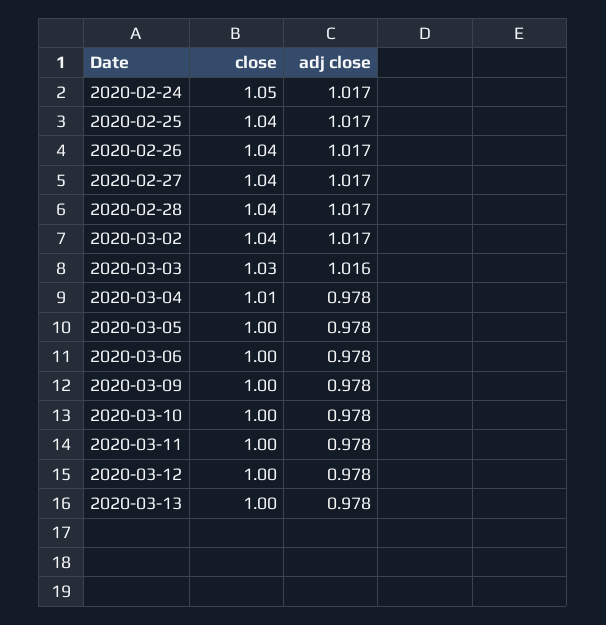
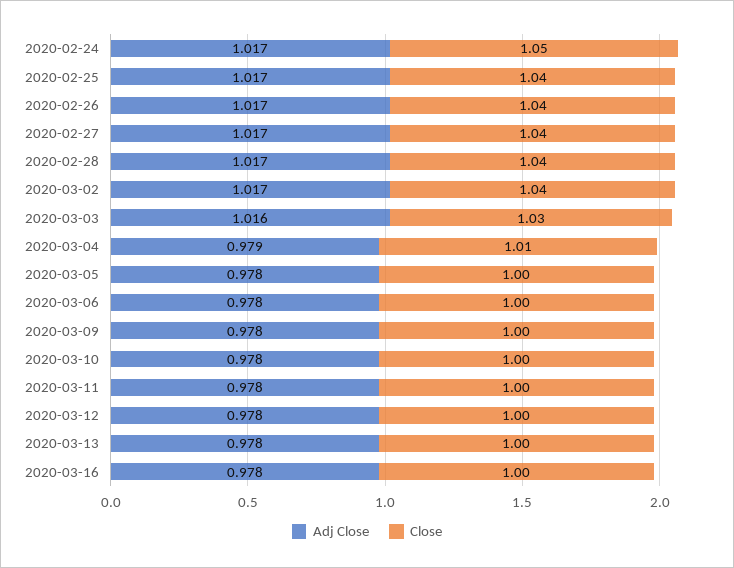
adj close, 2020-03-04: 0.978 -> 0.979
adj close, 2020-03-16: none -> 0.978
close, 2020-03-16: none -> 1

